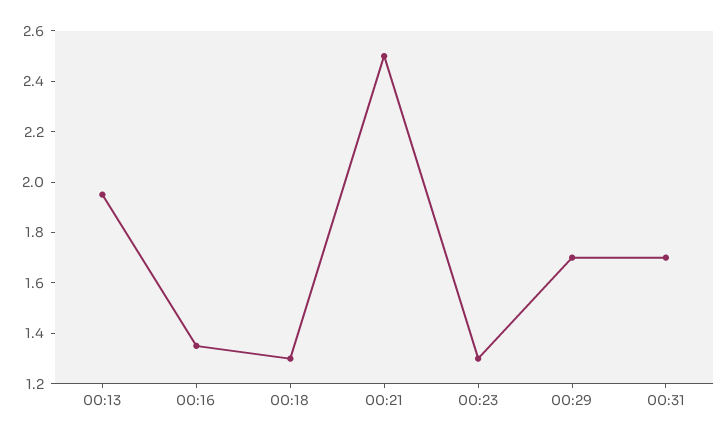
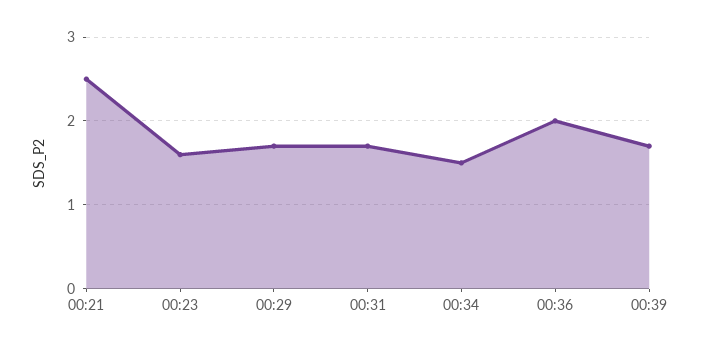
00:13: 1.95 -> none
00:16: 1.35 -> none
00:18: 1.3 -> none
00:23: 1.3 -> 1.6
00:34: none -> 1.5
00:36: none -> 2
00:39: none -> 1.7

